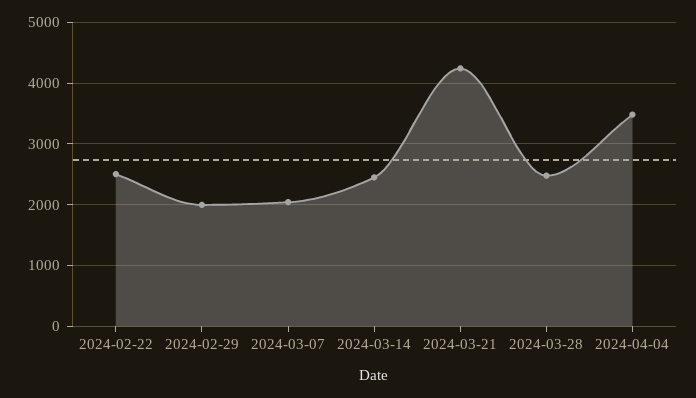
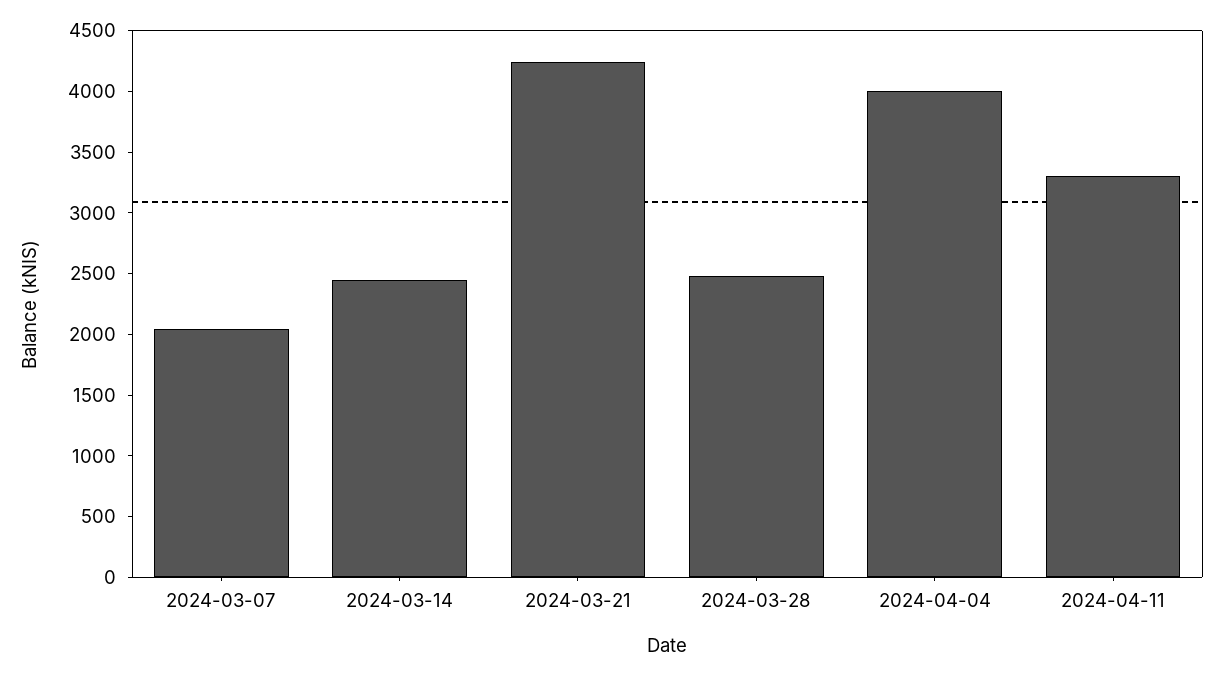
2024-02-22: 2500 -> none
2024-02-29: 2000 -> none
2024-04-04: 3500 -> 4000
2024-04-11: none -> 3300

